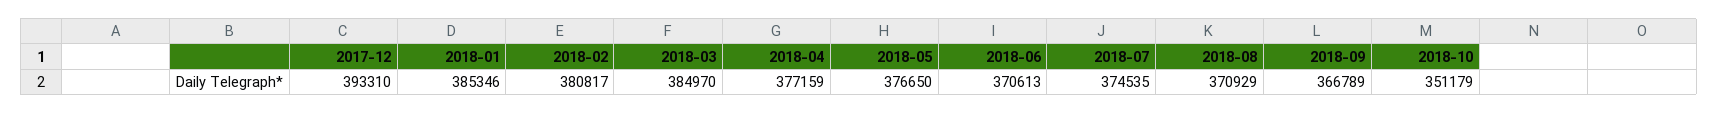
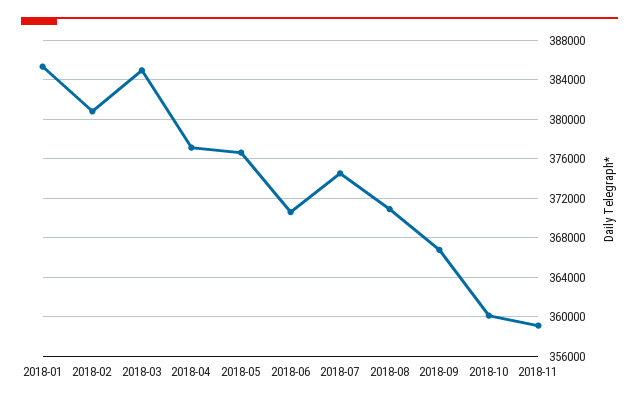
2017-12: 393310 -> none
2018-10: 351179 -> 360000
2018-11: none -> 359000

